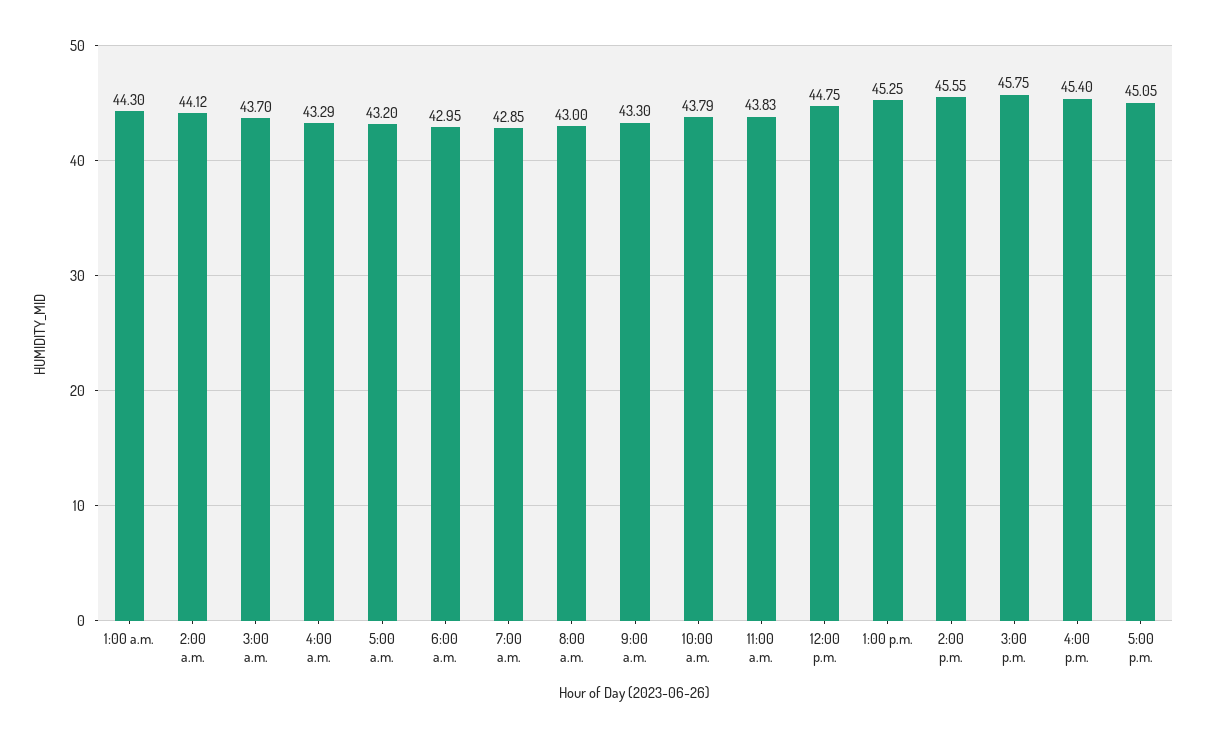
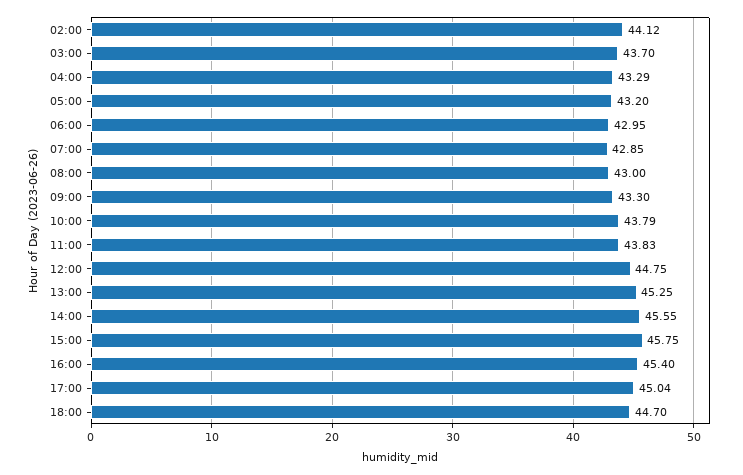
1:00 a.m.: 44.3 -> none
5:00 p.m.: 45.05 -> 45.04
18:00: none -> 44.7

